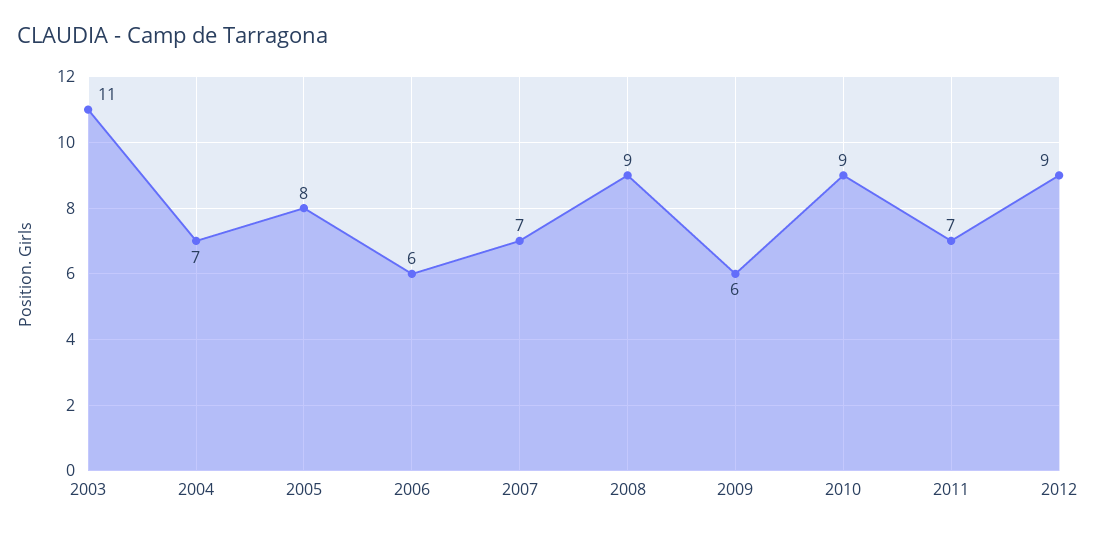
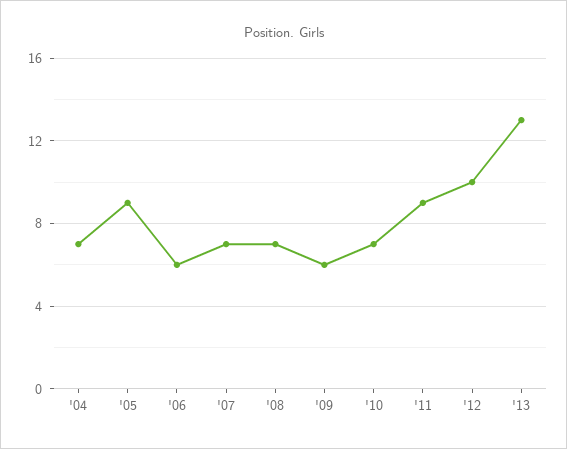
2003: 11 -> none
2005: 8 -> 9
2008: 9 -> 7
2010: 9 -> 7
2011: 7 -> 9
2012: 9 -> 10
'13: none -> 13

